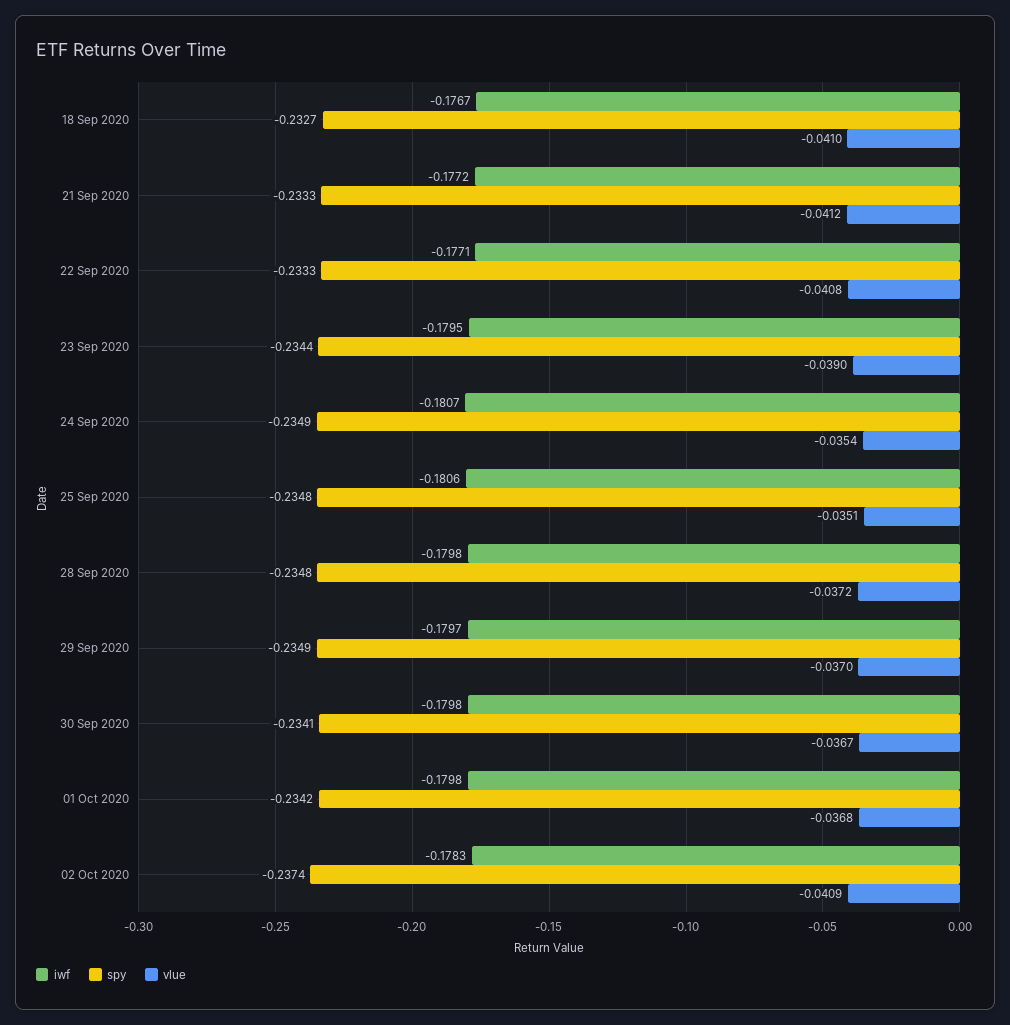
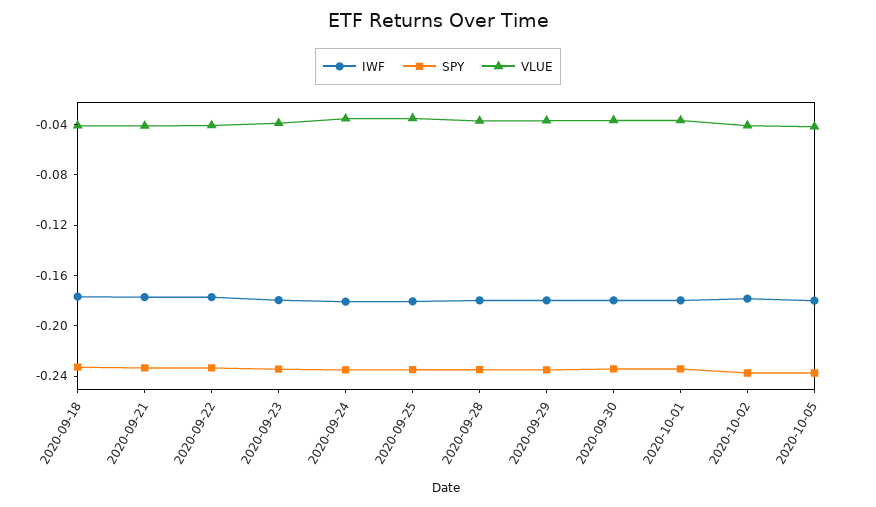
iwf, 2020-10-05: none -> -0.18
spy, 2020-10-05: none -> -0.24
vlue, 2020-10-05: none -> -0.04

